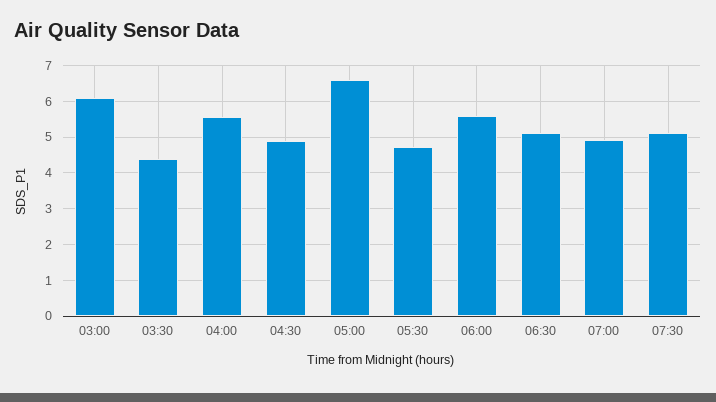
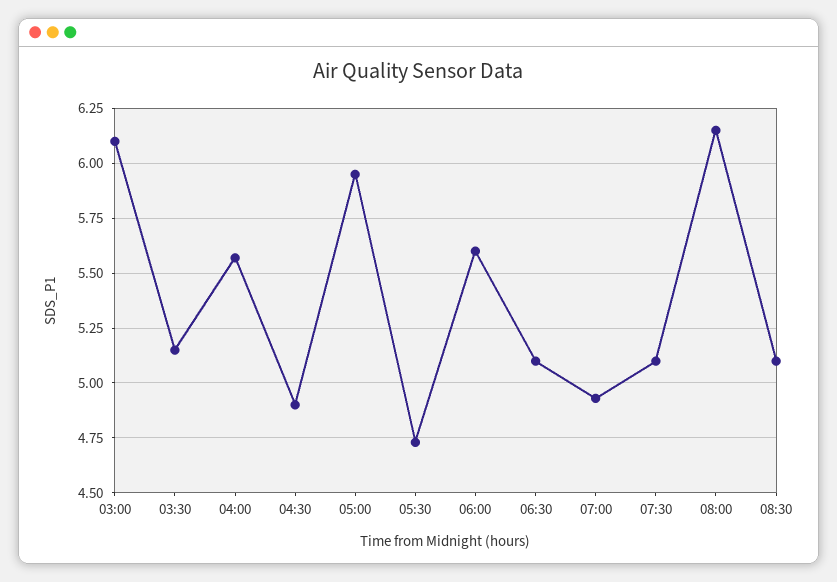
03:30: 4.4 -> 5.15
05:00: 6.6 -> 5.95
08:00: none -> 6.15
08:30: none -> 5.1

